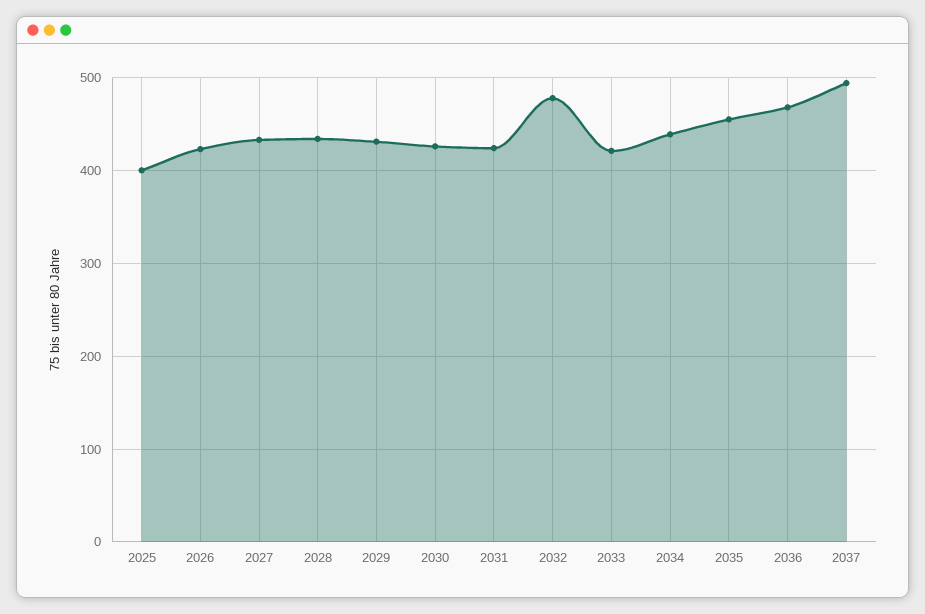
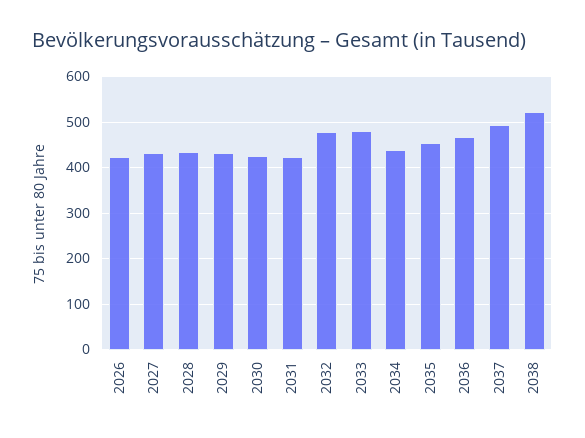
2025: 400 -> none
2033: 420 -> 480
2038: none -> 520

